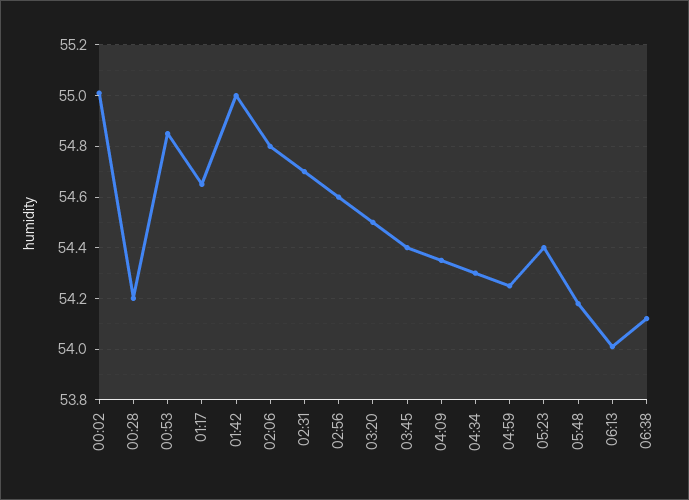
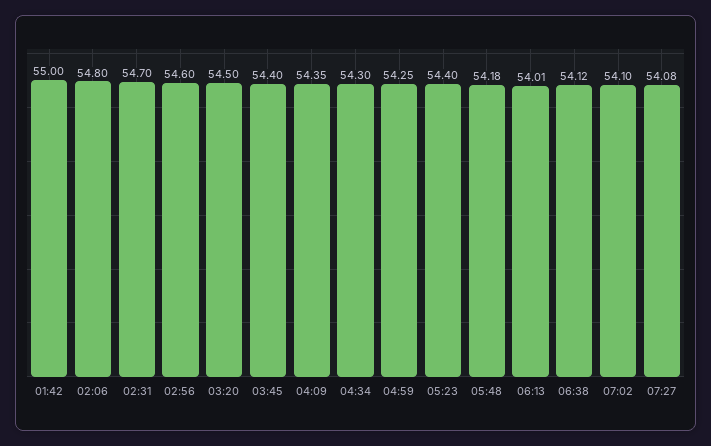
00:02: 55 -> none
00:28: 54.2 -> none
00:53: 54.85 -> none
01:17: 54.65 -> none
07:02: none -> 54.1
07:27: none -> 54.08

